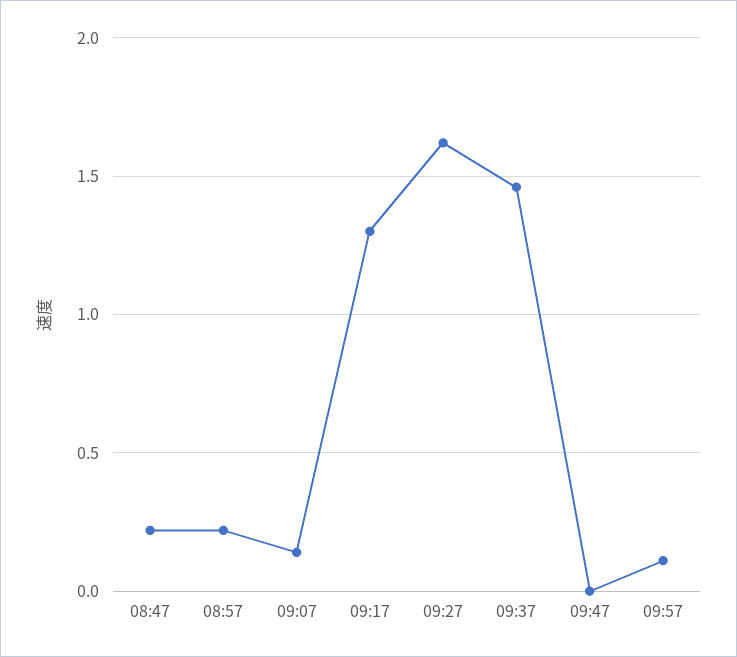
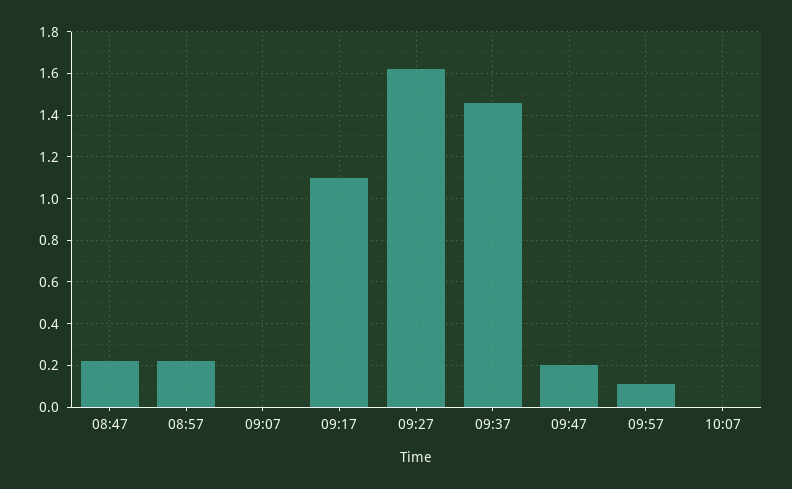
09:07: 0.15 -> 0
09:17: 1.3 -> 1.1
09:47: 0 -> 0.2
10:07: none -> 0

